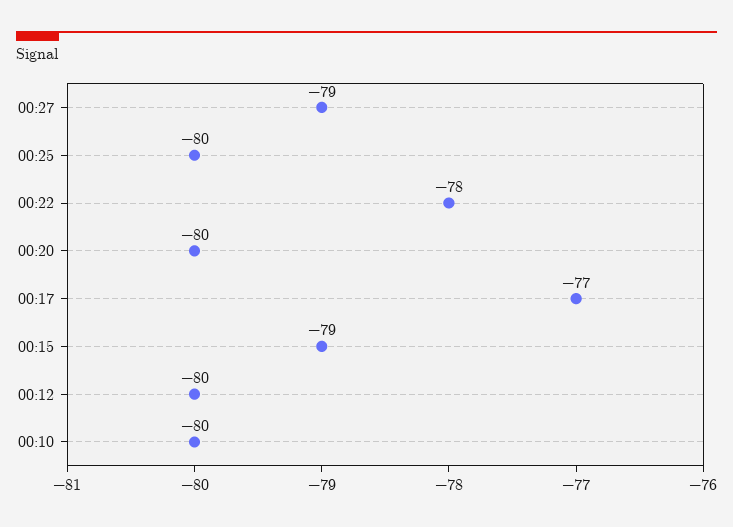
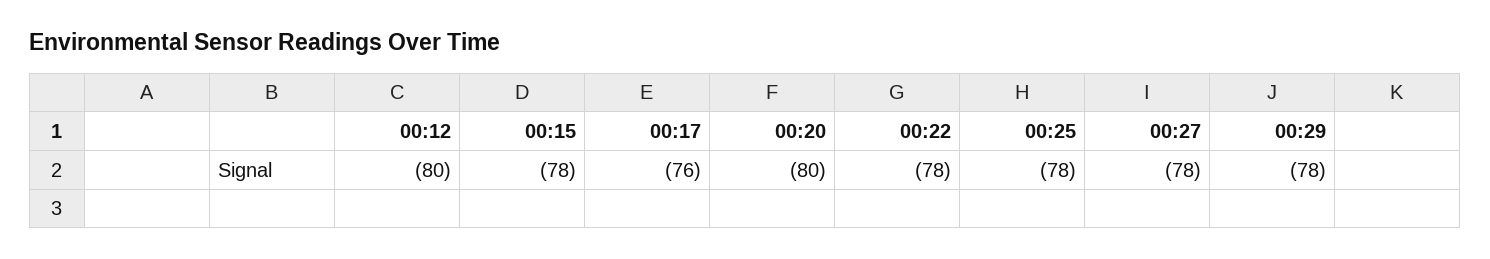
00:27: -79 -> -78
00:25: -80 -> -78
00:17: -77 -> -76
00:15: -79 -> -78
00:10: -80 -> none
00:29: none -> -78

